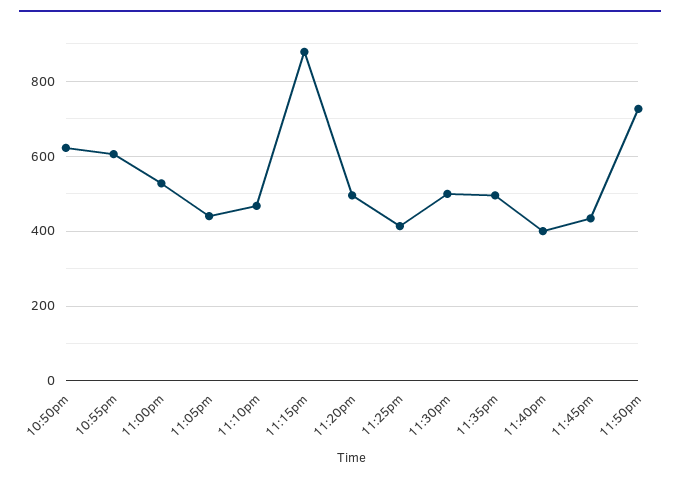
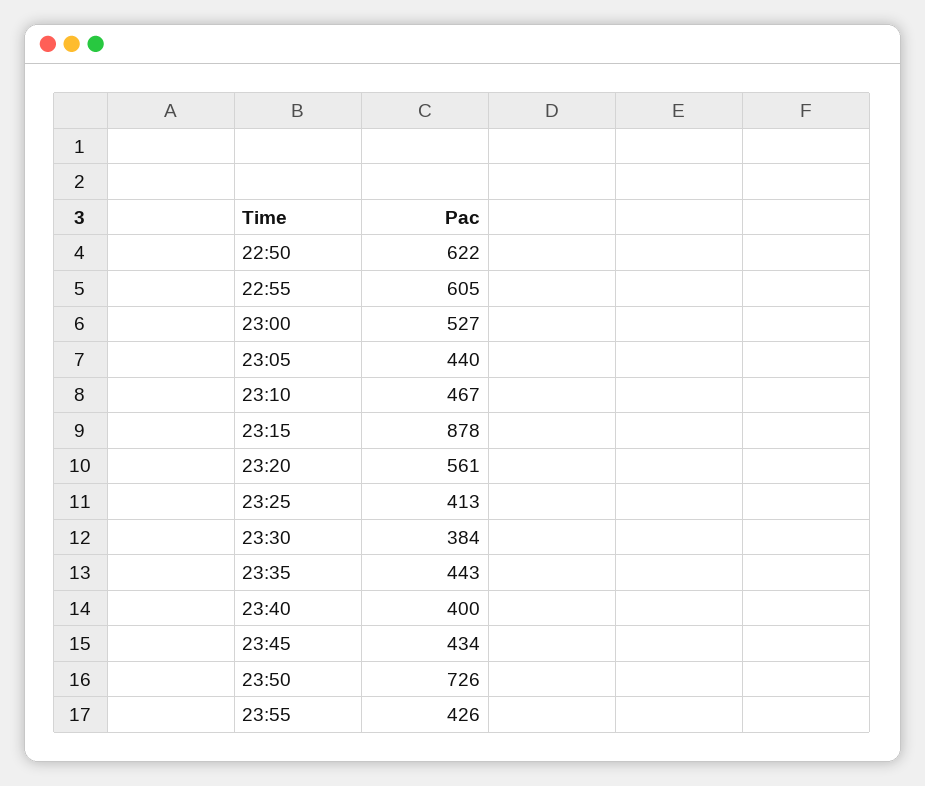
11:20pm: 500 -> 561
11:30pm: 500 -> 384
11:35pm: 500 -> 443
23:55: none -> 426

